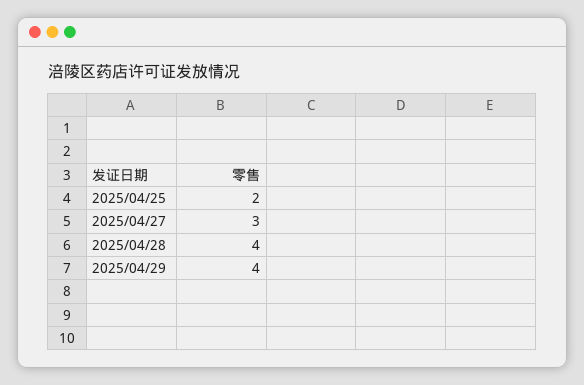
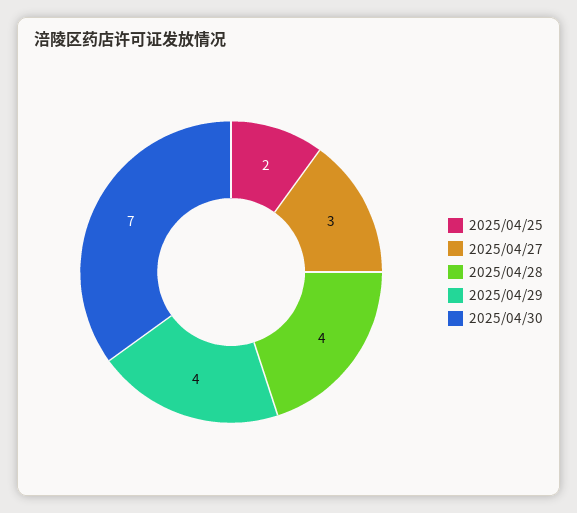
2025/04/30: none -> 7

